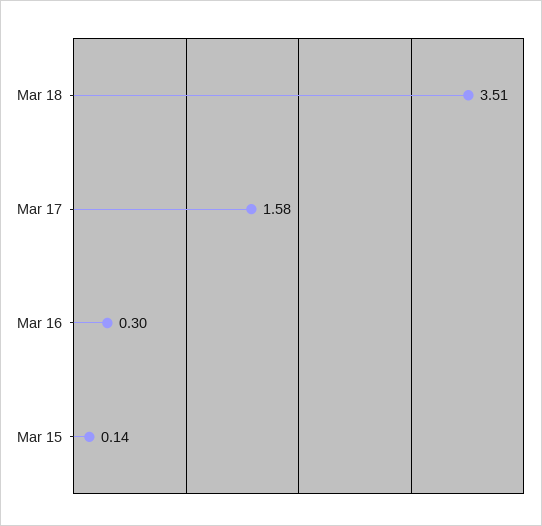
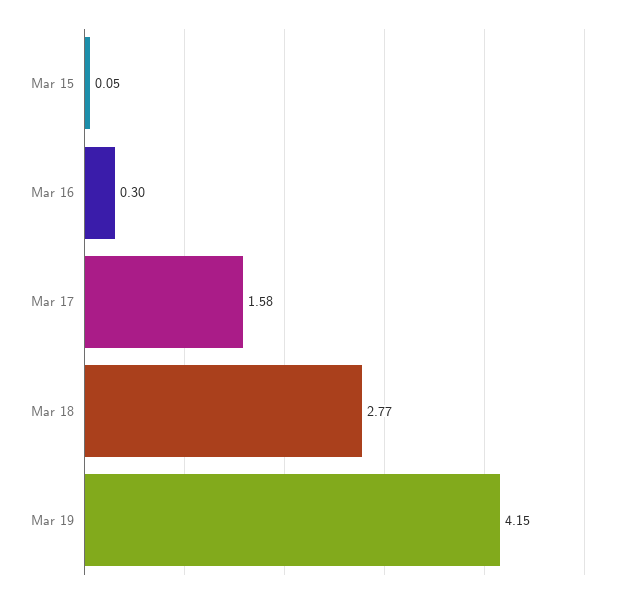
Mar 18: 3.51 -> 2.77
Mar 15: 0.14 -> 0.05
Mar 19: none -> 4.15

